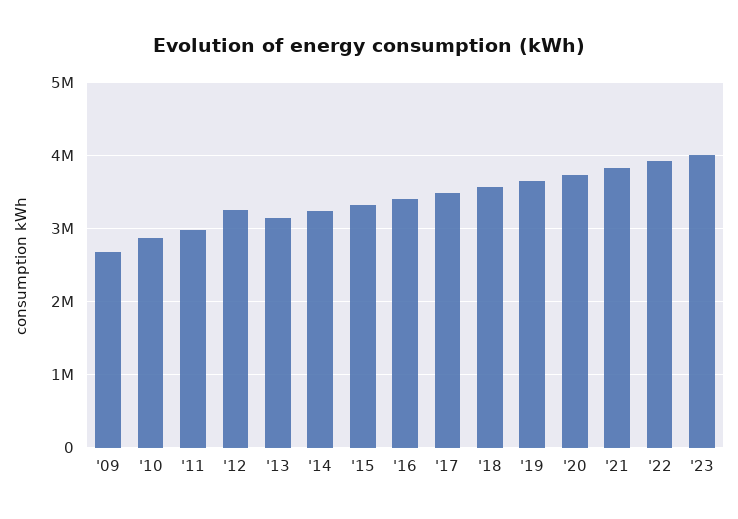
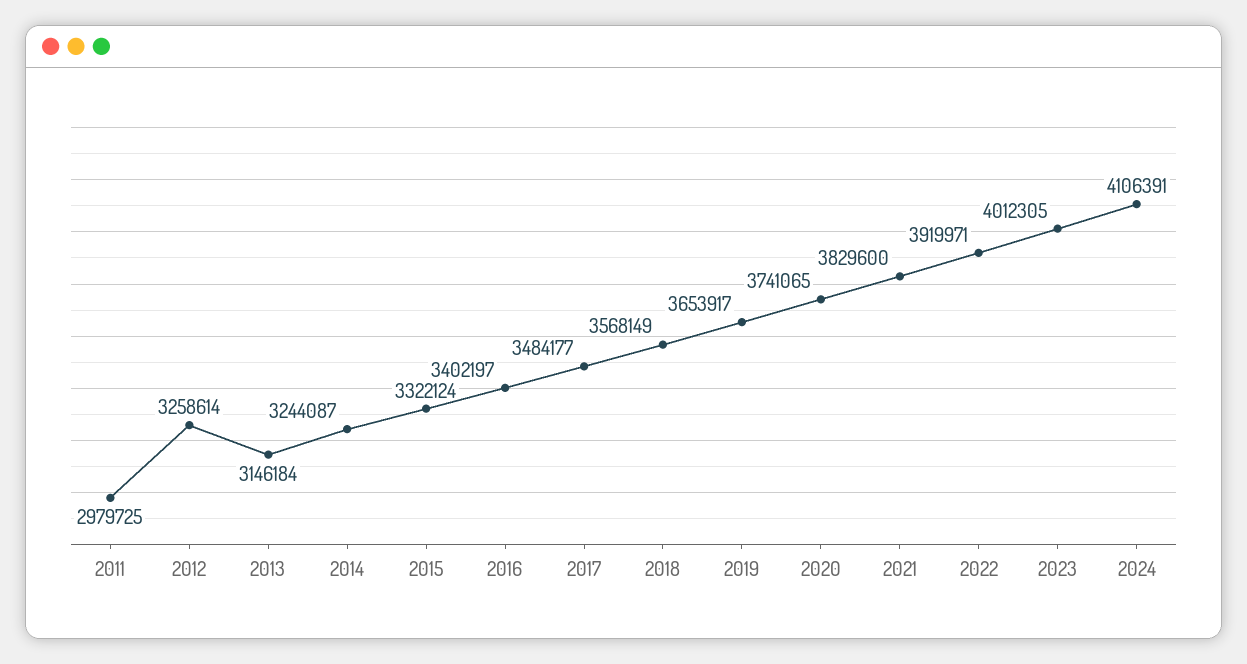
'09: 2700000 -> none
'10: 2900000 -> none
2024: none -> 4106391

